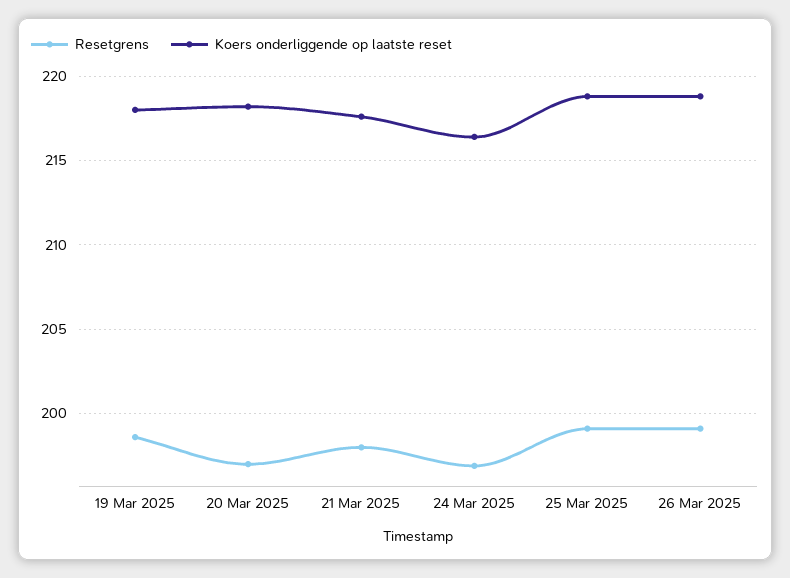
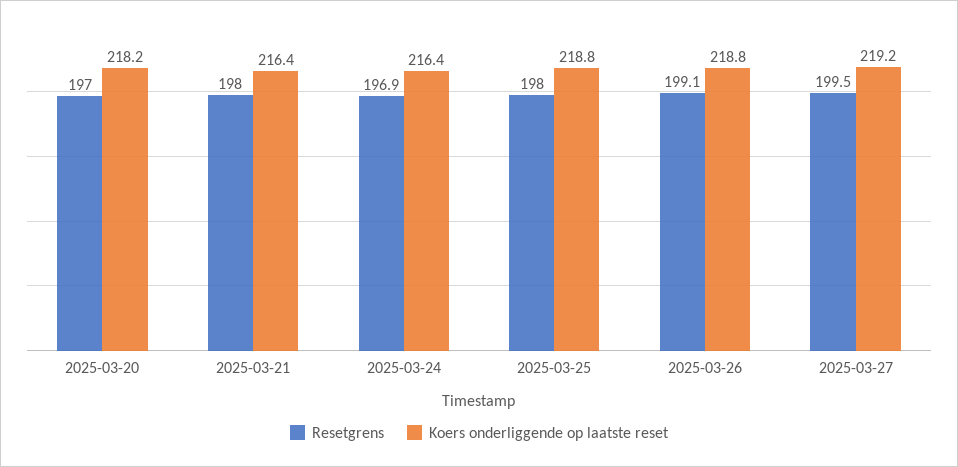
Resetgrens, 19 Mar 2025: 198.5 -> none
Koers onderliggende op laatste reset, 19 Mar 2025: 218 -> none
Koers onderliggende op laatste reset, 21 Mar 2025: 217.5 -> 216.4
Resetgrens, 25 Mar 2025: 199 -> 198
Resetgrens, 2025-03-27: none -> 199.5
Koers onderliggende op laatste reset, 2025-03-27: none -> 219.2

